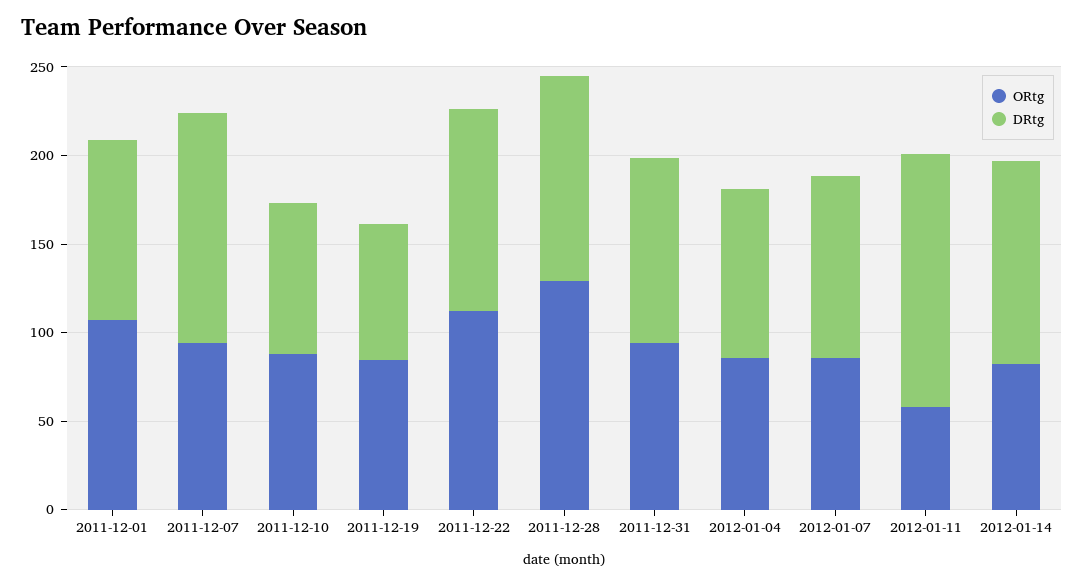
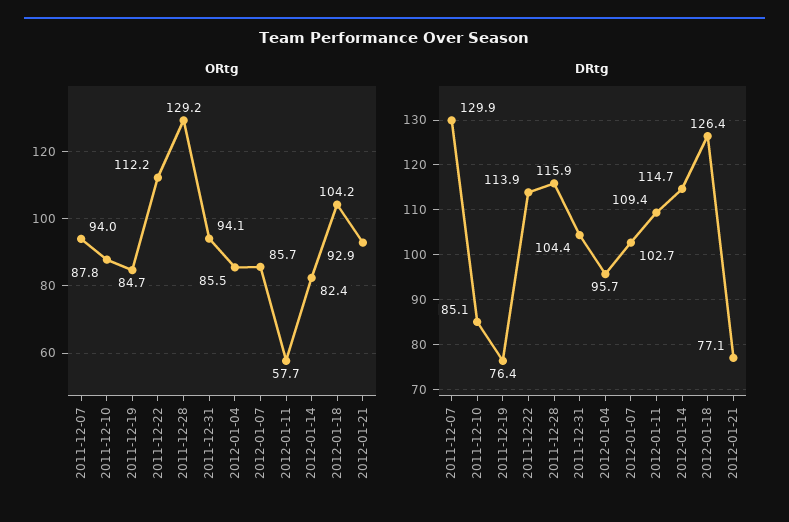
ORtg, 2011-12-01: 110 -> none
DRtg, 2011-12-01: 100 -> none
DRtg, 2012-01-11: 140 -> 109.4
ORtg, 2012-01-18: none -> 104.2
ORtg, 2012-01-21: none -> 92.9
DRtg, 2012-01-18: none -> 126.4
DRtg, 2012-01-21: none -> 77.1

